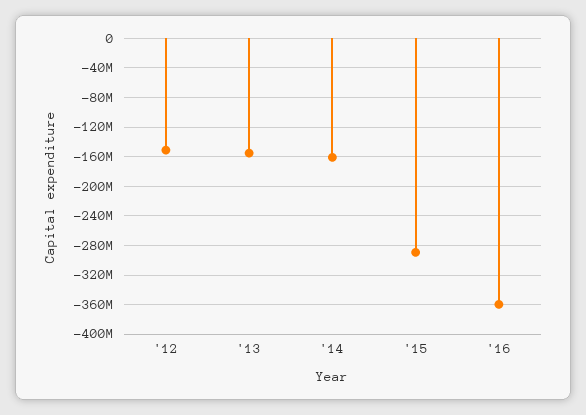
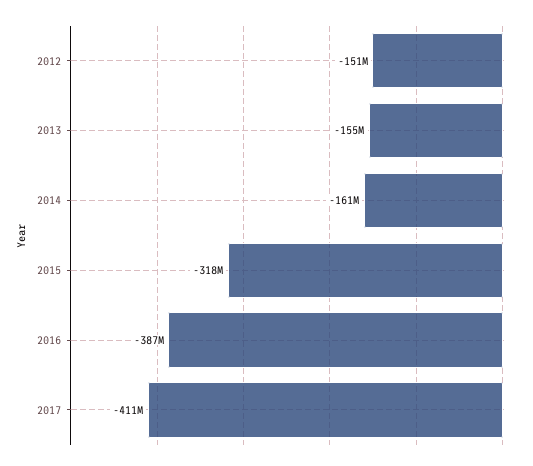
'15: -290000000 -> -318000000
'16: -360000000 -> -387000000
2017: none -> -411000000

